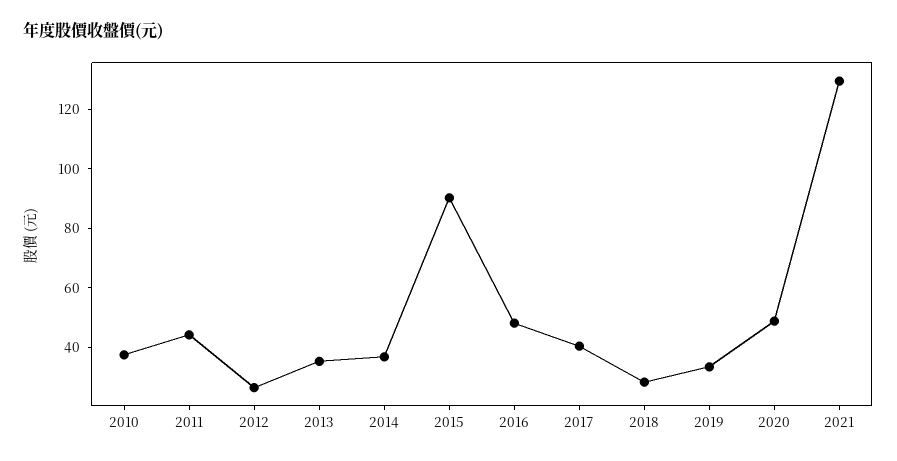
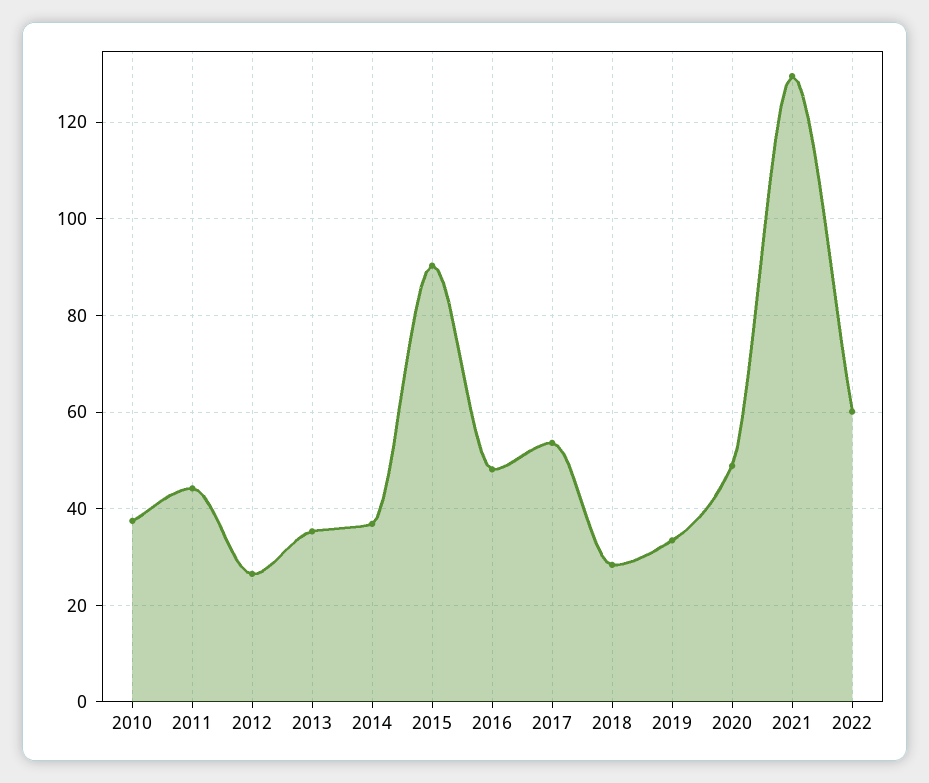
2017: 40 -> 54
2022: none -> 60

